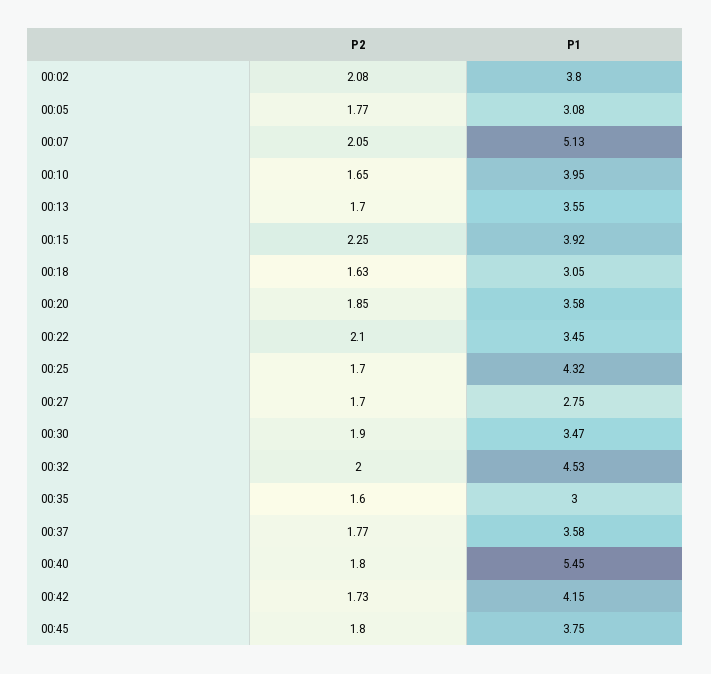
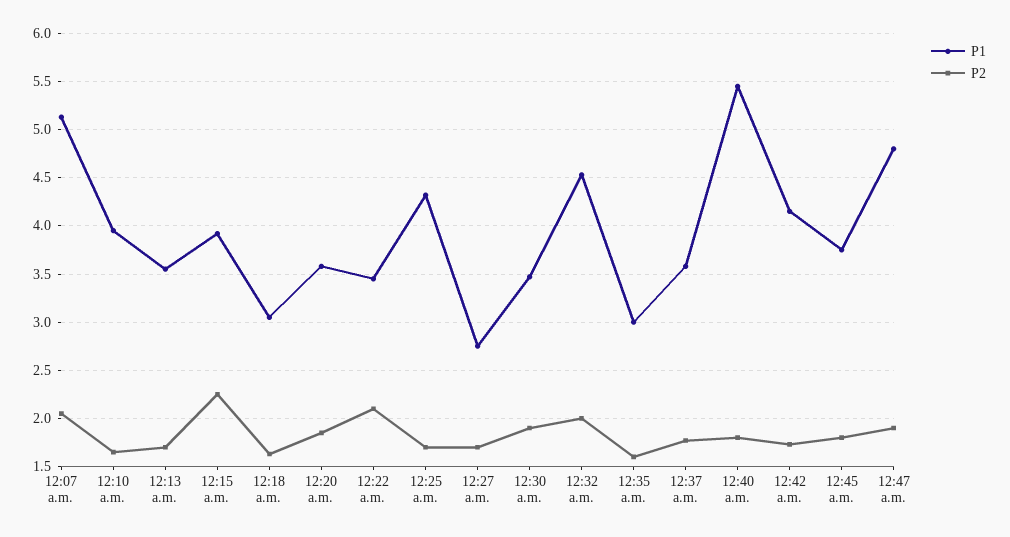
P2, 00:02: 2.08 -> none
P1, 00:02: 3.8 -> none
P2, 00:05: 1.77 -> none
P1, 00:05: 3.08 -> none
P1, 12:47 a.m.: none -> 4.8
P2, 12:47 a.m.: none -> 1.9

